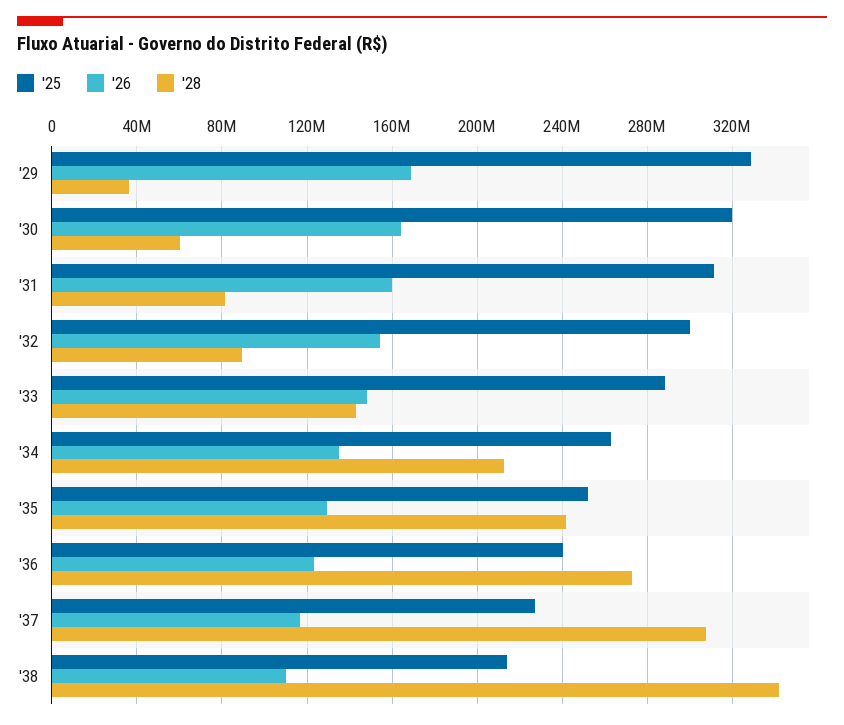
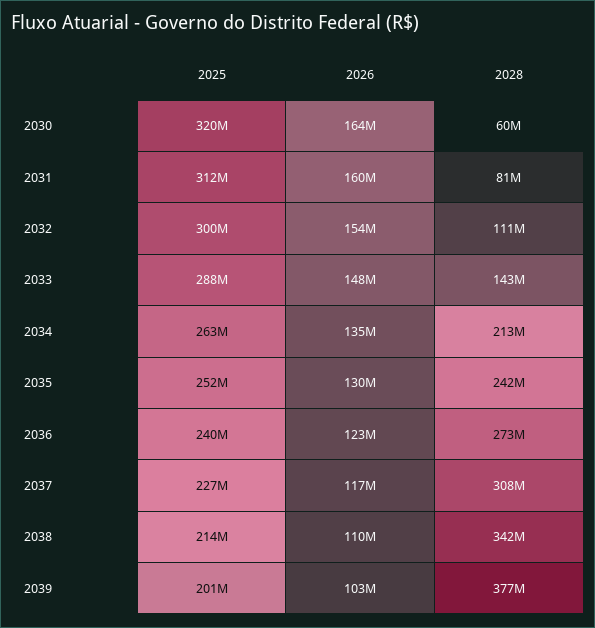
'25, '29: 330000000 -> none
'26, '29: 170000000 -> none
'28, '29: 35000000 -> none
'28, '32: 90000000 -> 111000000
'25, 2039: none -> 201000000
'26, 2039: none -> 103000000
'28, 2039: none -> 377000000

